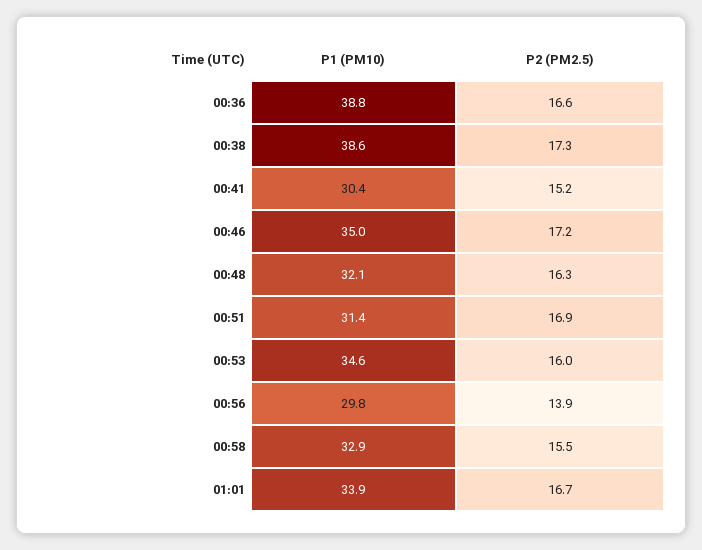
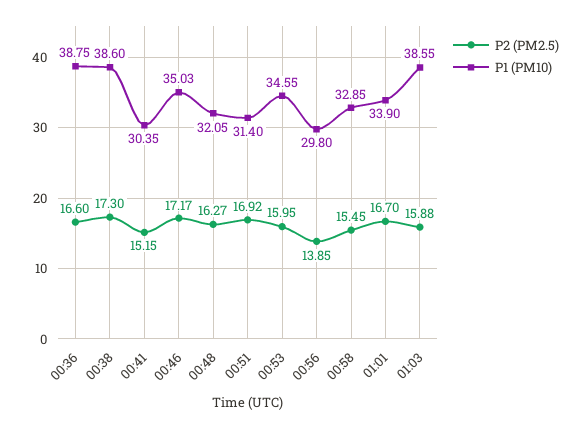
P2 (PM2.5), 01:03: none -> 15.88
P1 (PM10), 01:03: none -> 38.55

